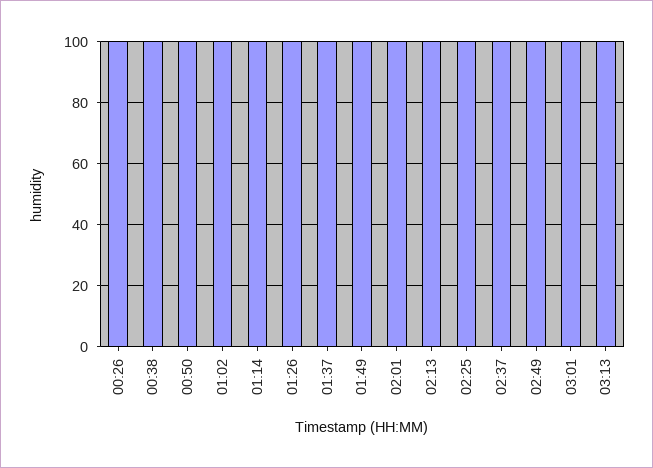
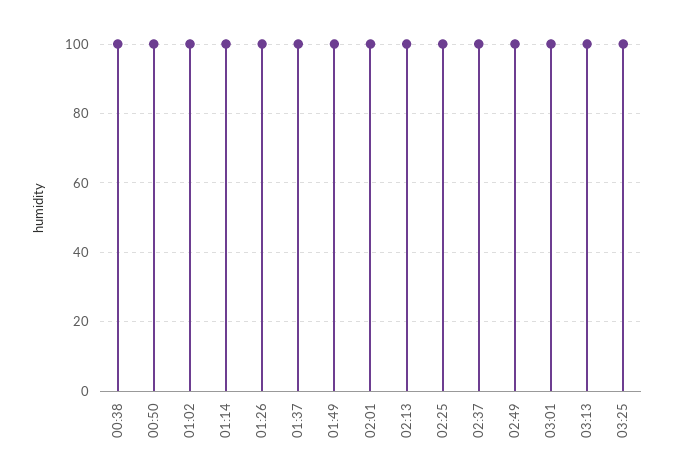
00:26: 100 -> none
03:25: none -> 100

